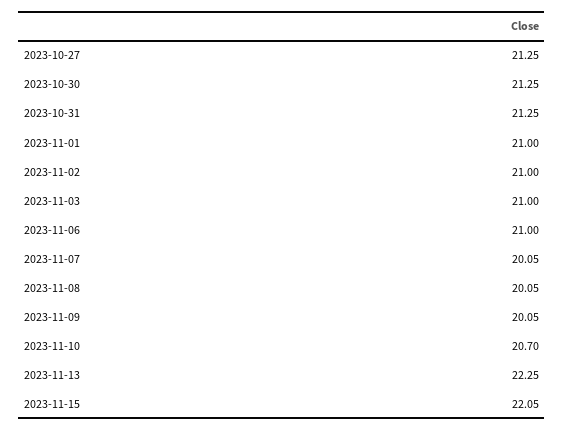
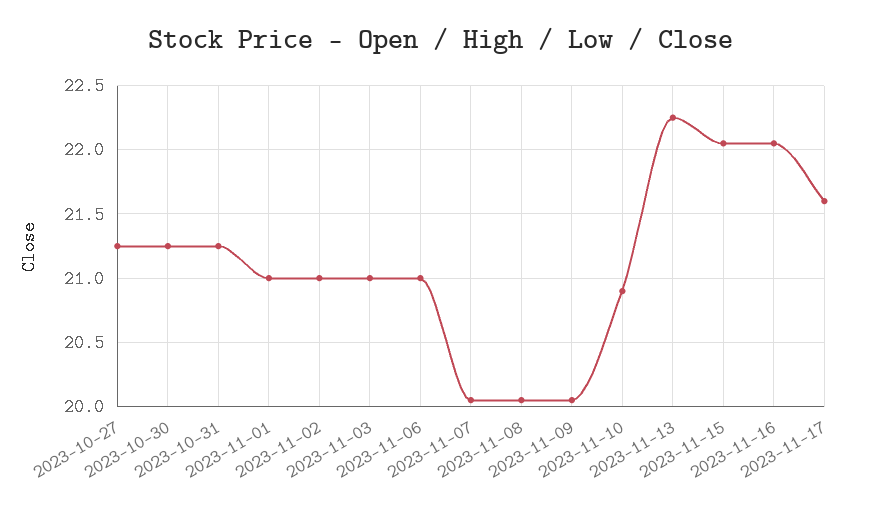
2023-11-10: 20.7 -> 20.9
2023-11-16: none -> 22.05
2023-11-17: none -> 21.6

